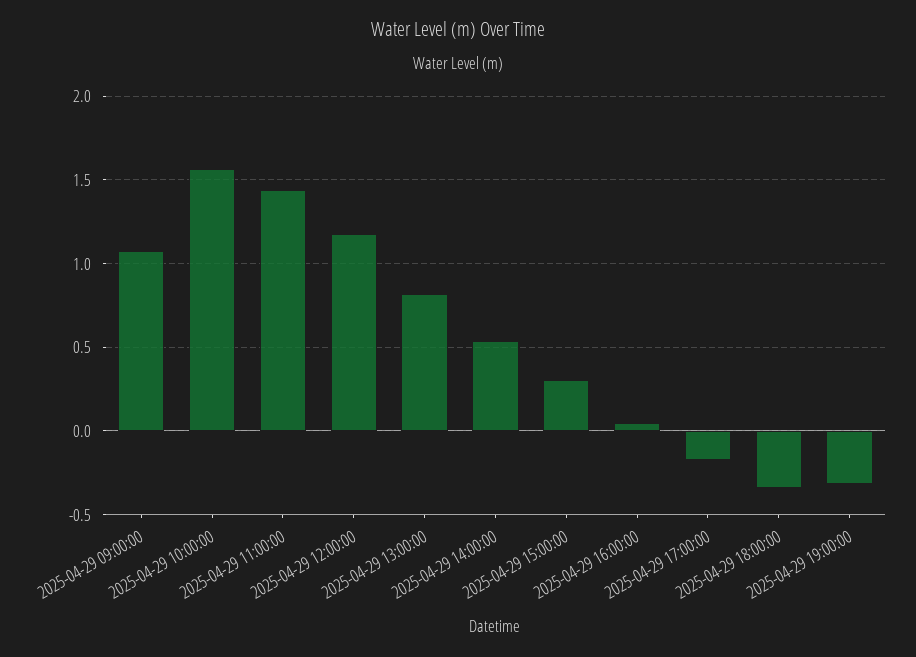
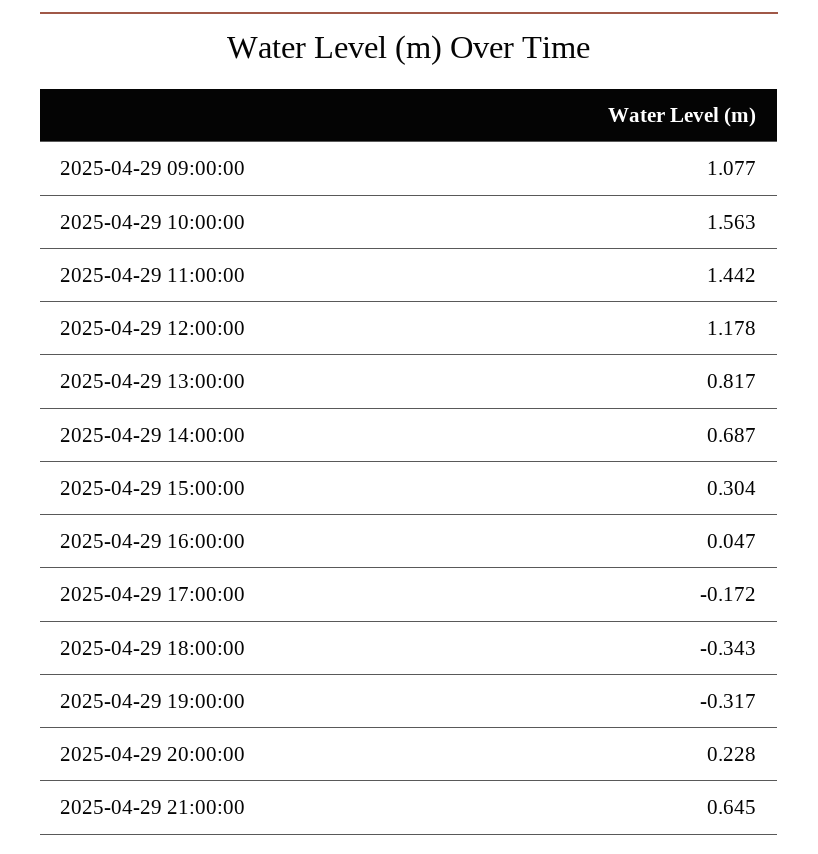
2025-04-29 14:00:00: 0.55 -> 0.687
2025-04-29 20:00:00: none -> 0.228
2025-04-29 21:00:00: none -> 0.645

